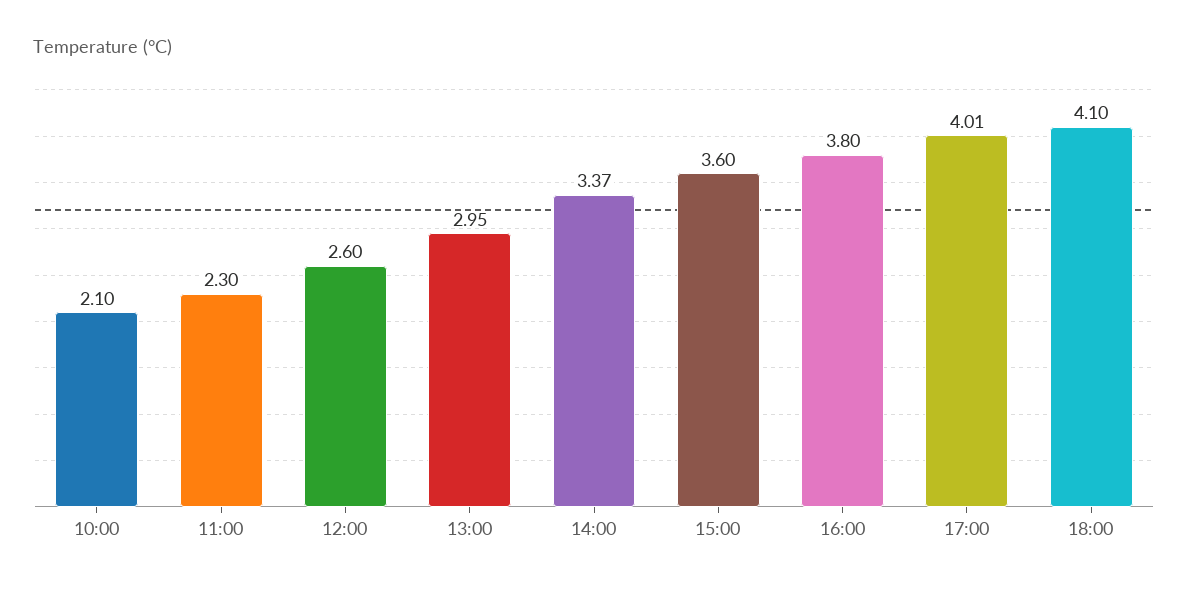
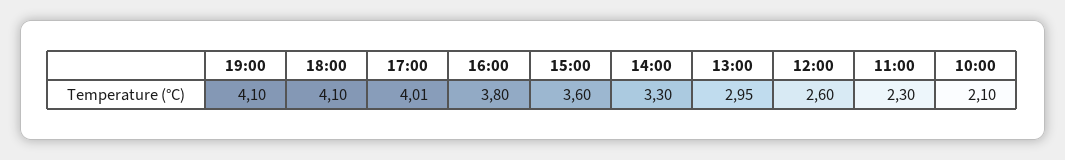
14:00: 3.37 -> 3.3
19:00: none -> 4.1

